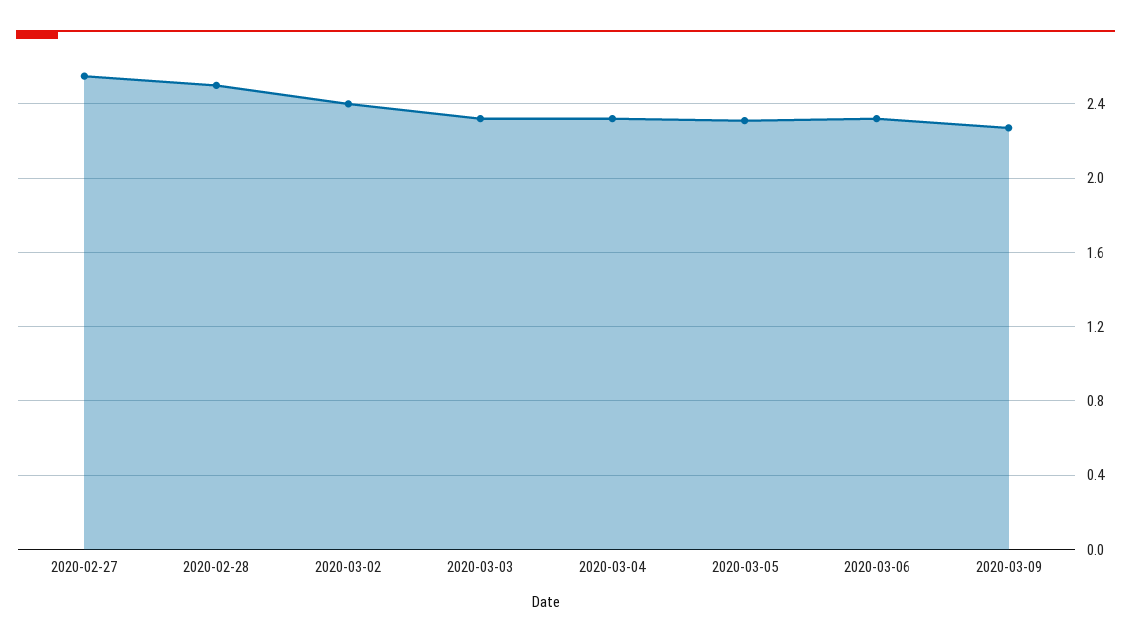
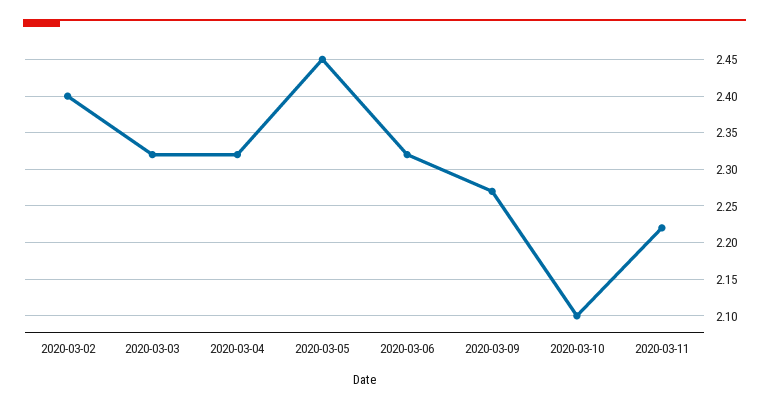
2020-02-27: 2.55 -> none
2020-02-28: 2.5 -> none
2020-03-05: 2.3 -> 2.45
2020-03-10: none -> 2.1
2020-03-11: none -> 2.22

